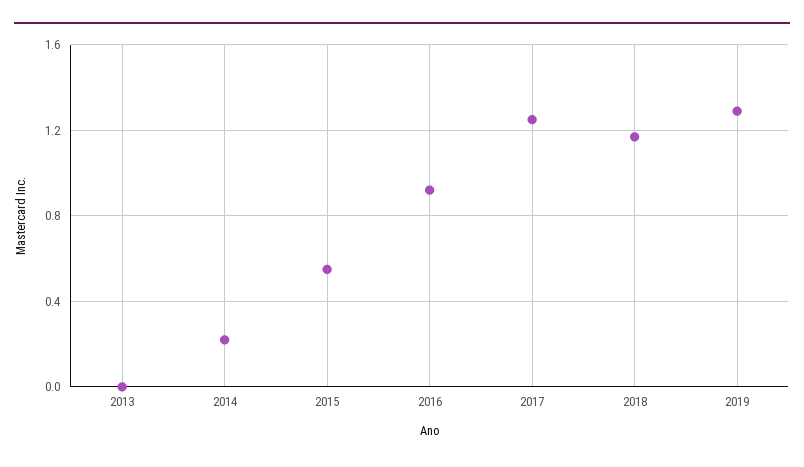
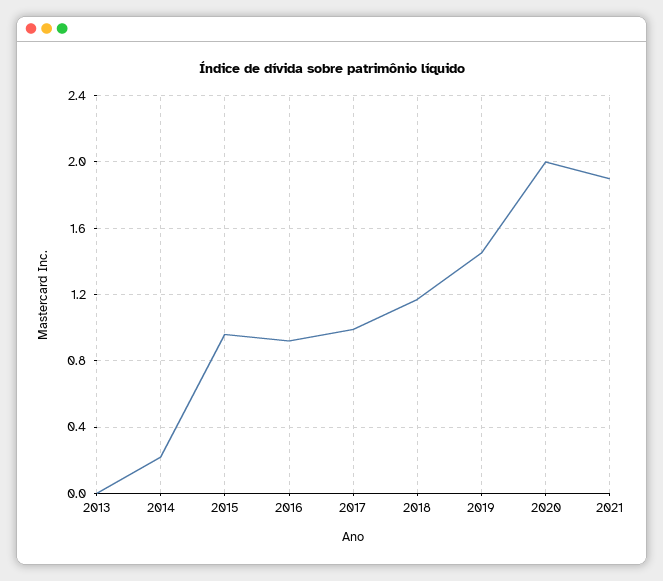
2015: 0.55 -> 0.95
2017: 1.25 -> 1
2019: 1.3 -> 1.45
2020: none -> 2
2021: none -> 1.9

